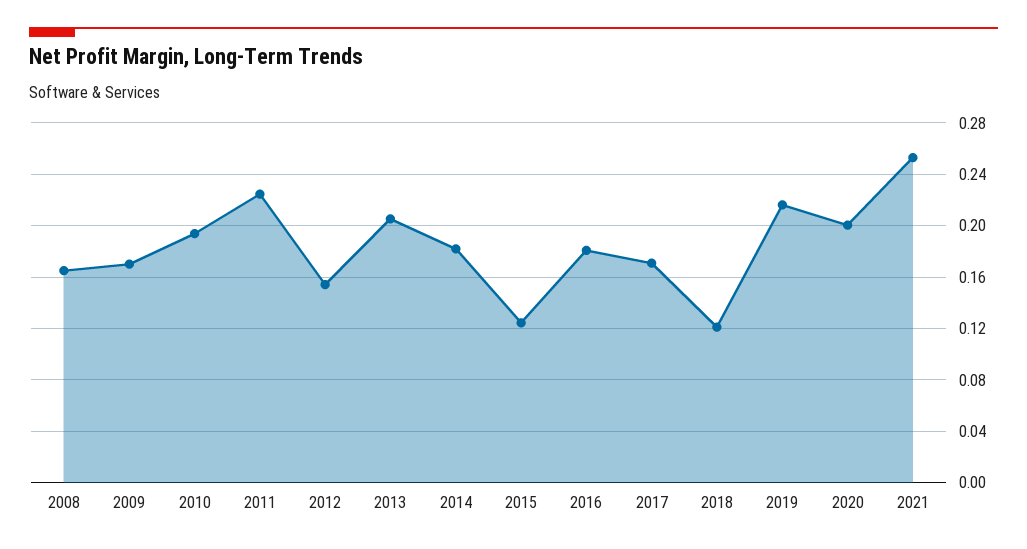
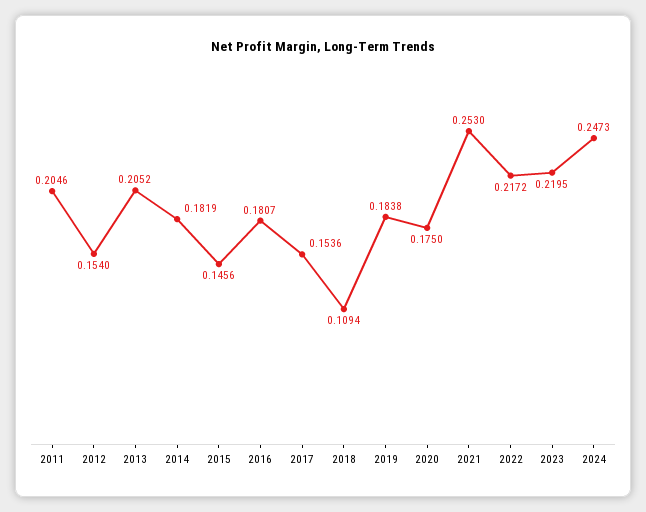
2008: 0.165 -> none
2009: 0.17 -> none
2010: 0.195 -> none
2011: 0.225 -> 0.2046
2015: 0.125 -> 0.1456
2017: 0.17 -> 0.1536
2018: 0.12 -> 0.1094
2019: 0.215 -> 0.1838
2020: 0.2 -> 0.175
2022: none -> 0.2172
2023: none -> 0.2195
2024: none -> 0.2473

